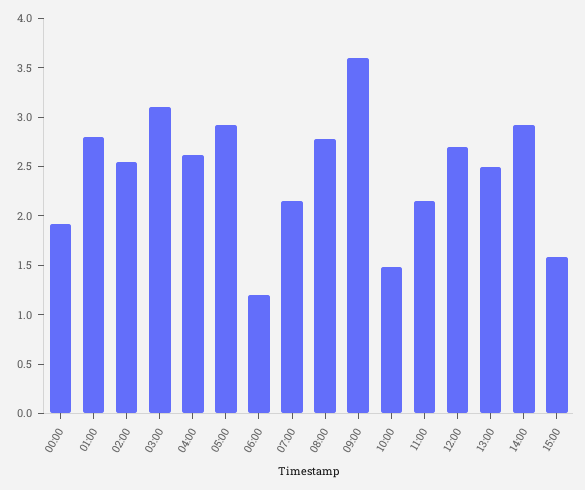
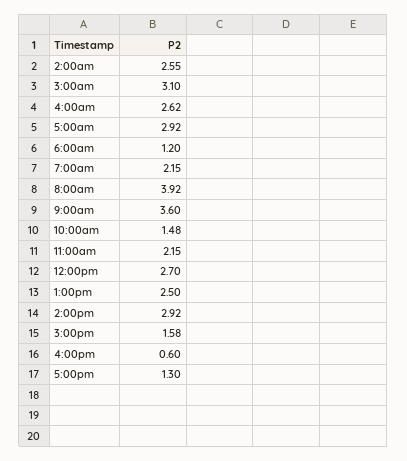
00:00: 1.9 -> none
01:00: 2.8 -> none
08:00: 2.8 -> 3.92
4:00pm: none -> 0.6
5:00pm: none -> 1.3

